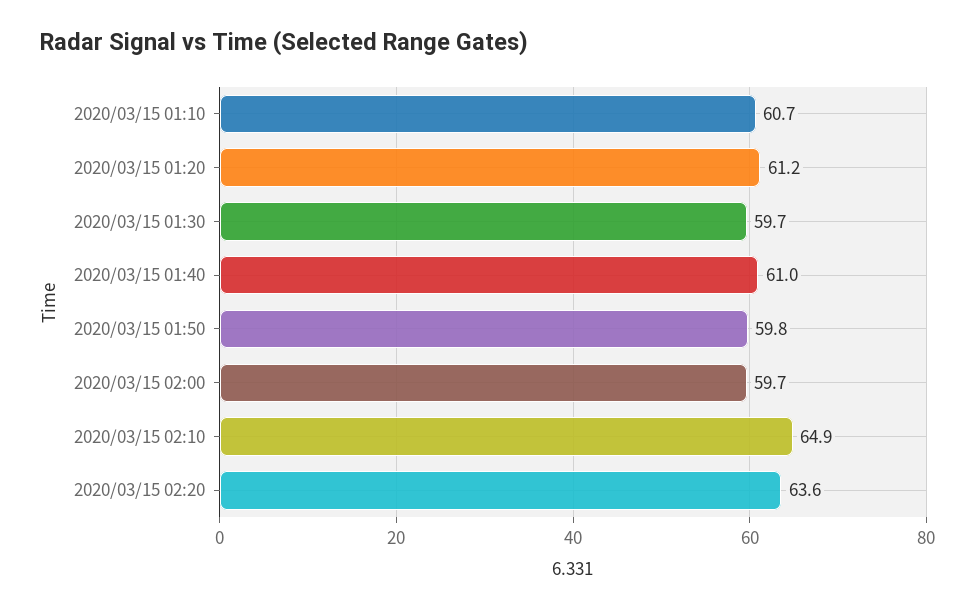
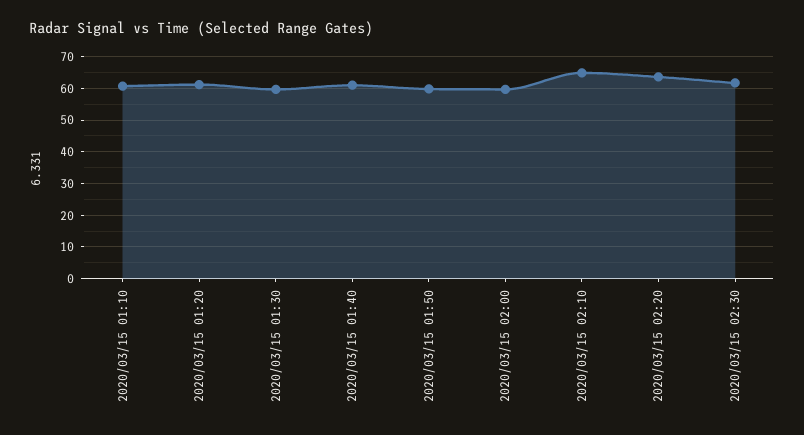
2020/03/15 02:30: none -> 62

